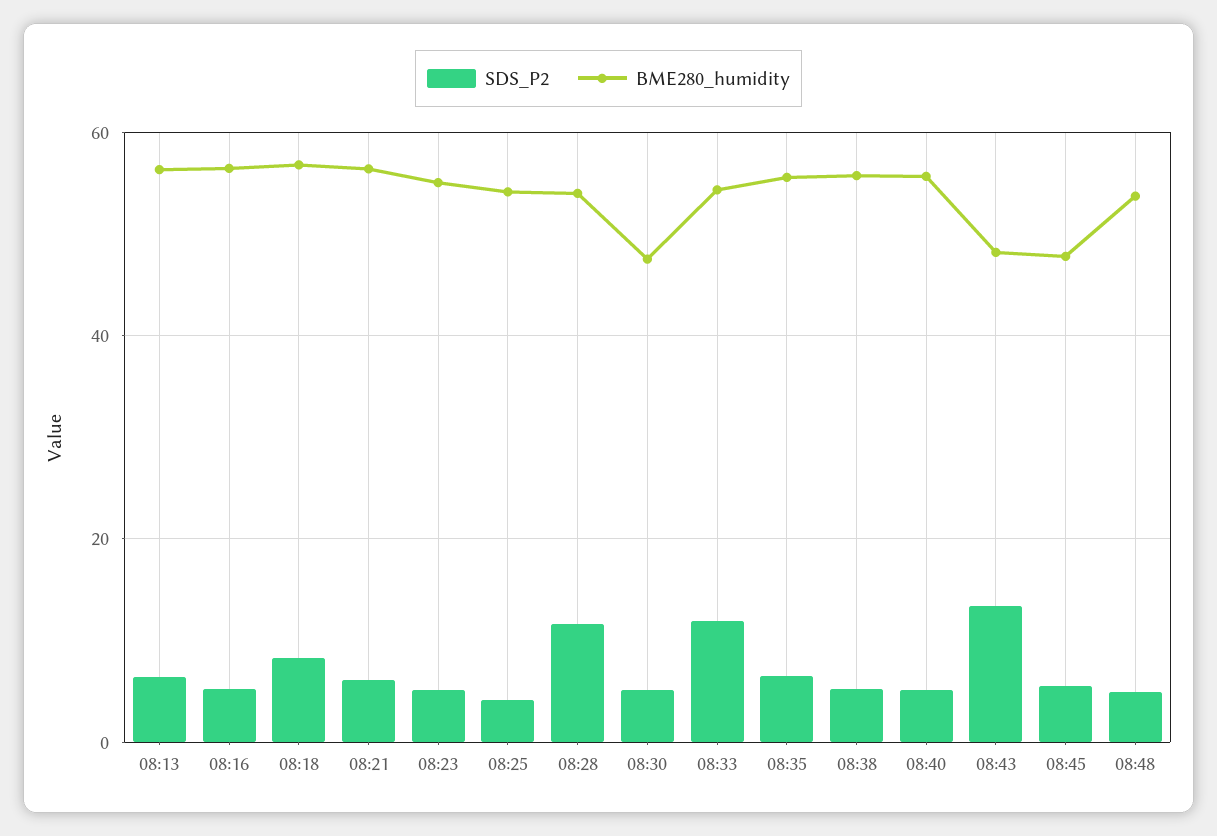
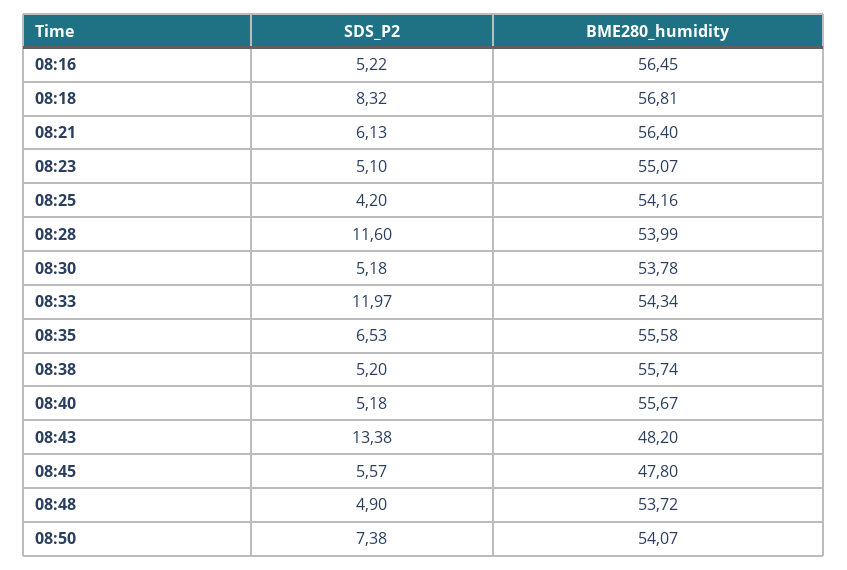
SDS_P2, 08:13: 6 -> none
BME280_humidity, 08:13: 56 -> none
BME280_humidity, 08:30: 48 -> 53.78
SDS_P2, 08:50: none -> 7.38
BME280_humidity, 08:50: none -> 54.07

